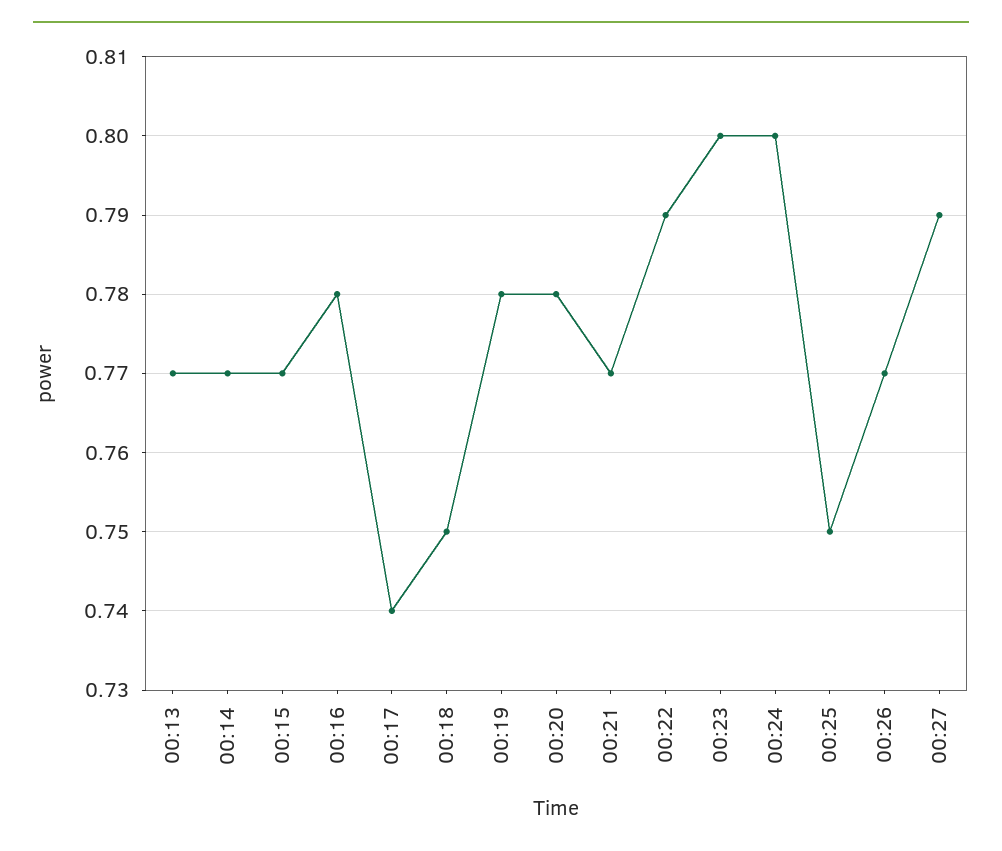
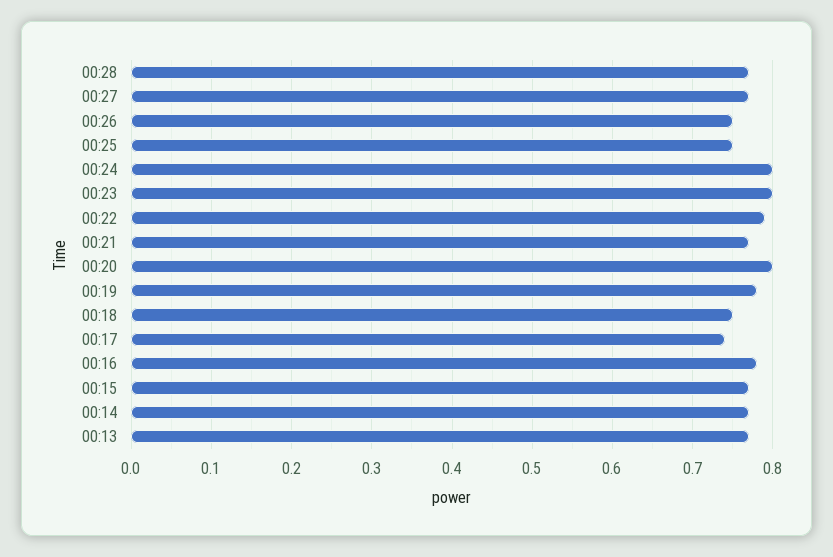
00:20: 0.78 -> 0.8
00:26: 0.77 -> 0.75
00:27: 0.79 -> 0.77
00:28: none -> 0.77

